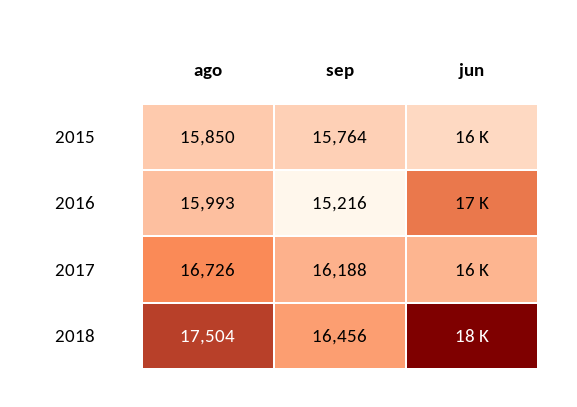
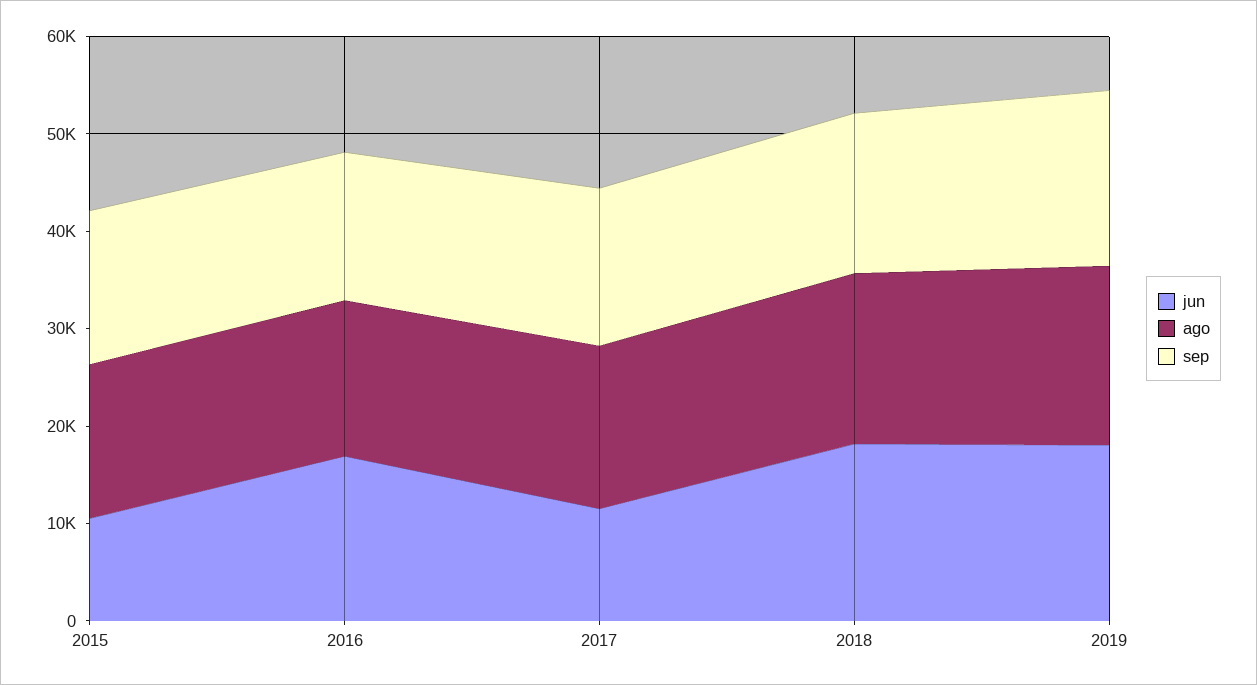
jun, 2015: 16000 -> 10000
jun, 2017: 16000 -> 12000
jun, 2019: none -> 18000
ago, 2019: none -> 18000
sep, 2019: none -> 18000

